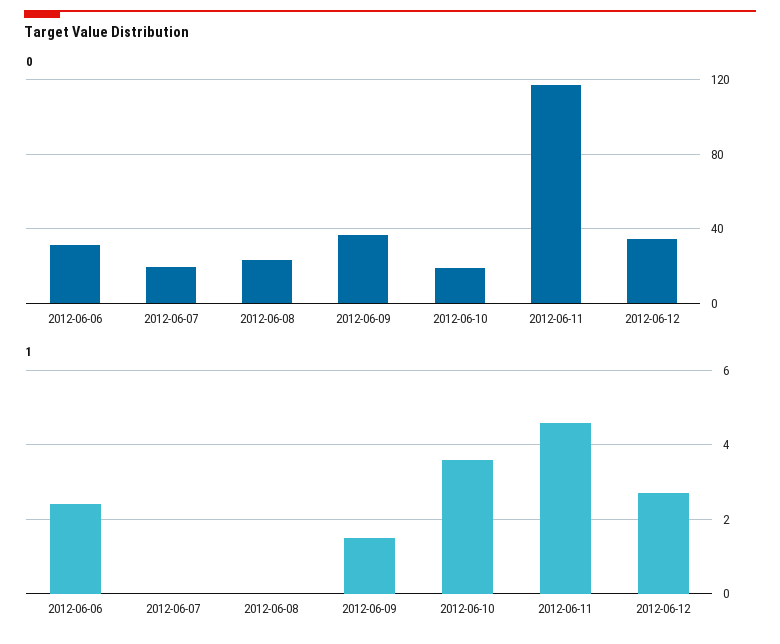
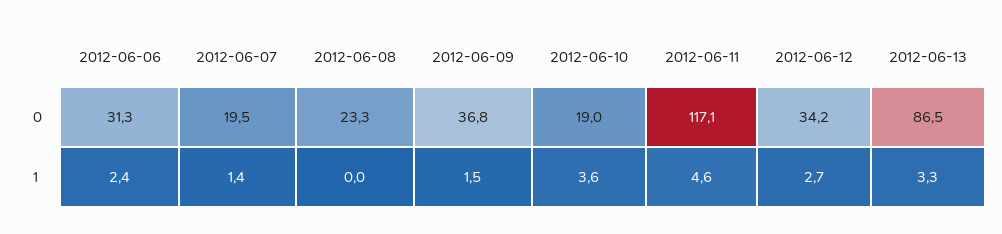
1, 2012-06-07: 0 -> 1.4
0, 2012-06-13: none -> 86.5
1, 2012-06-13: none -> 3.3

